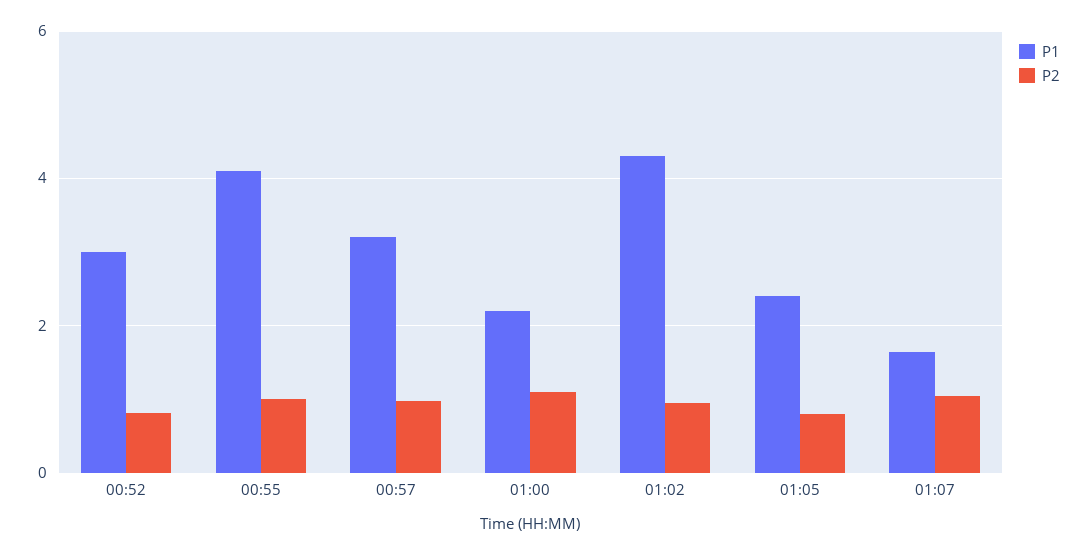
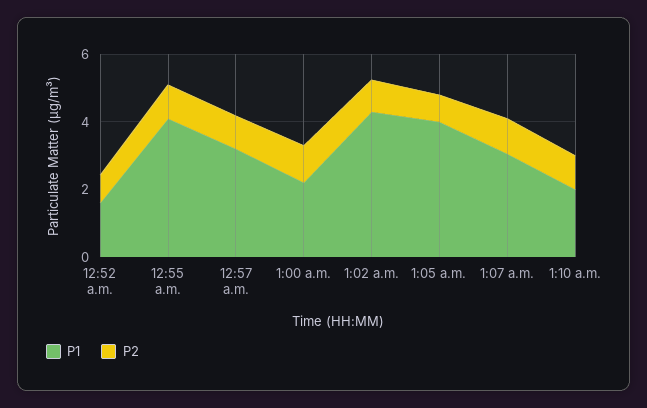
P1, 00:52: 3 -> 1.5
P1, 01:05: 2.4 -> 4
P1, 01:07: 1.6 -> 3
P1, 1:10 a.m.: none -> 2
P2, 1:10 a.m.: none -> 1

